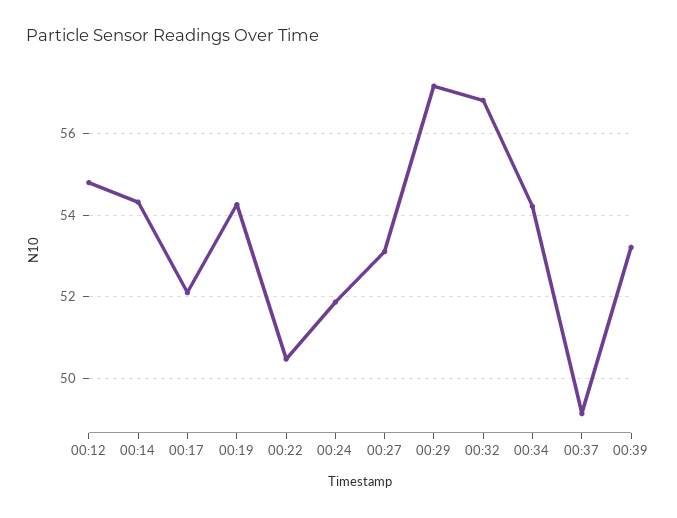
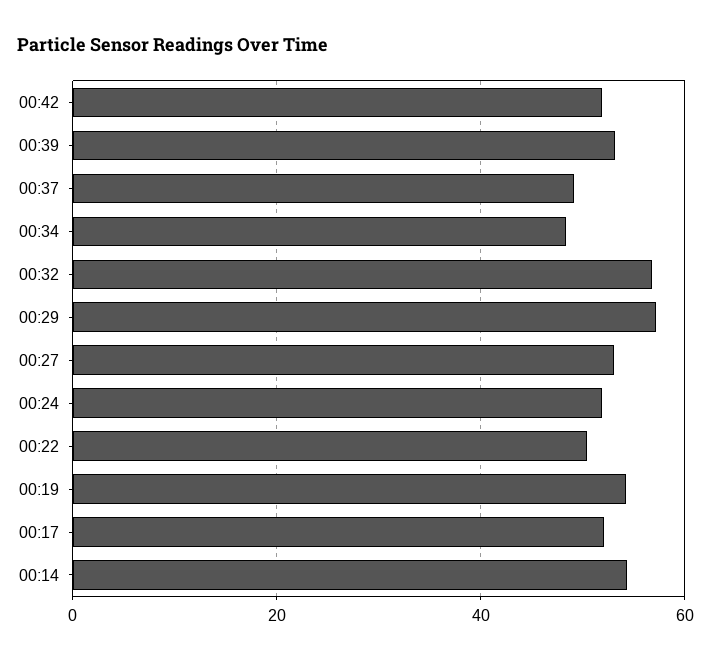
00:12: 54.8 -> none
00:34: 54.2 -> 48
00:42: none -> 52

